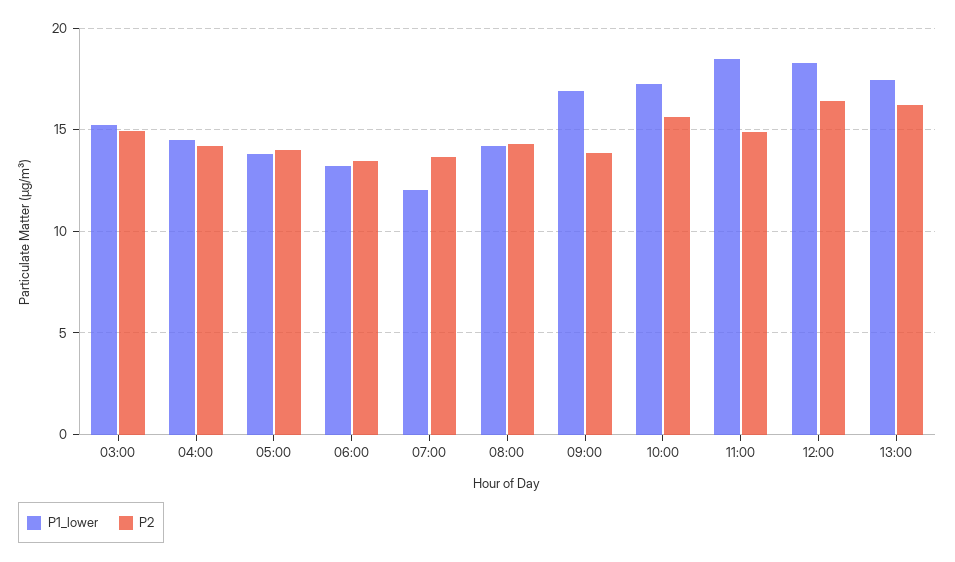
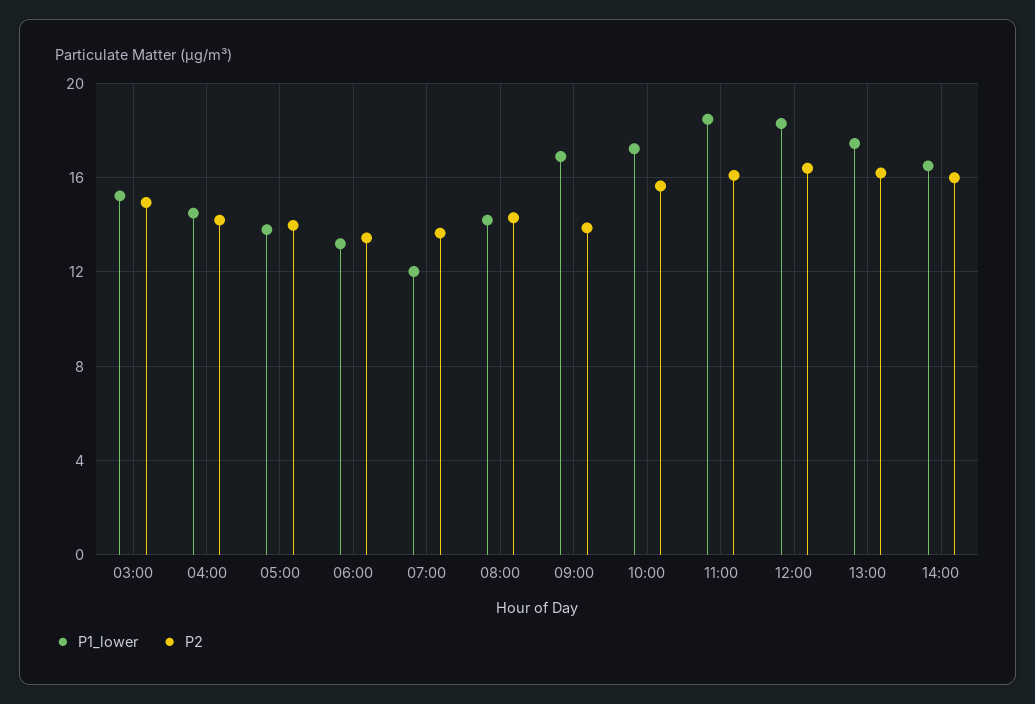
P2, 11:00: 15 -> 16
P1_lower, 14:00: none -> 16.5
P2, 14:00: none -> 16

